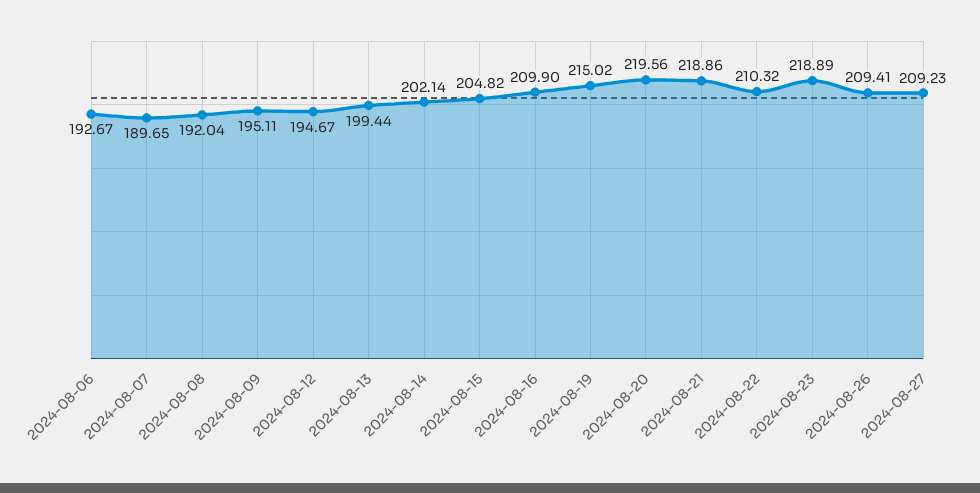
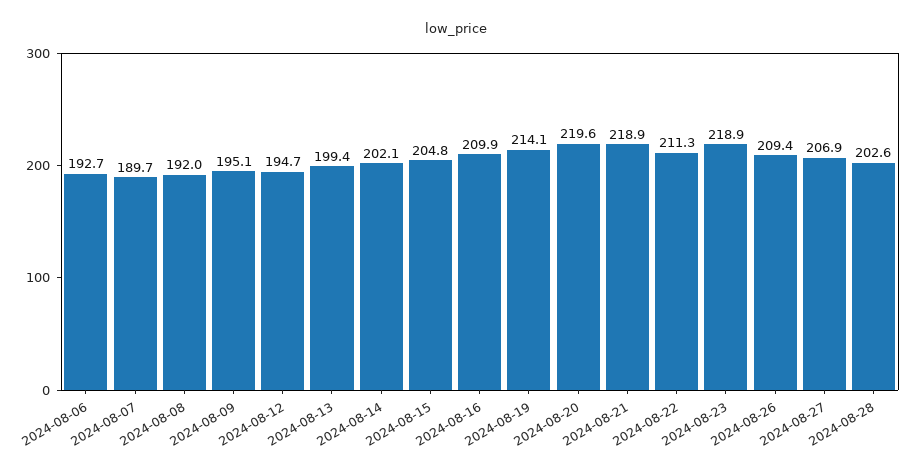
2024-08-19: 215.02 -> 214.1
2024-08-22: 210.32 -> 211.3
2024-08-27: 209.23 -> 206.9
2024-08-28: none -> 202.6

